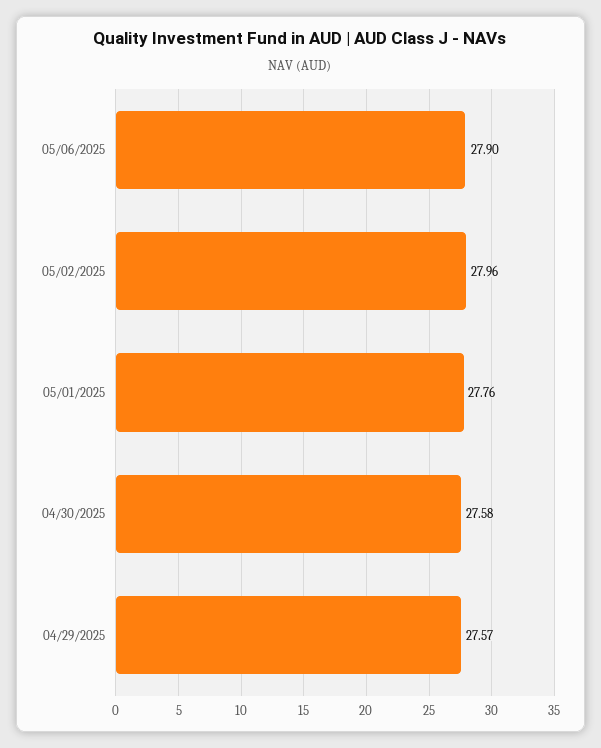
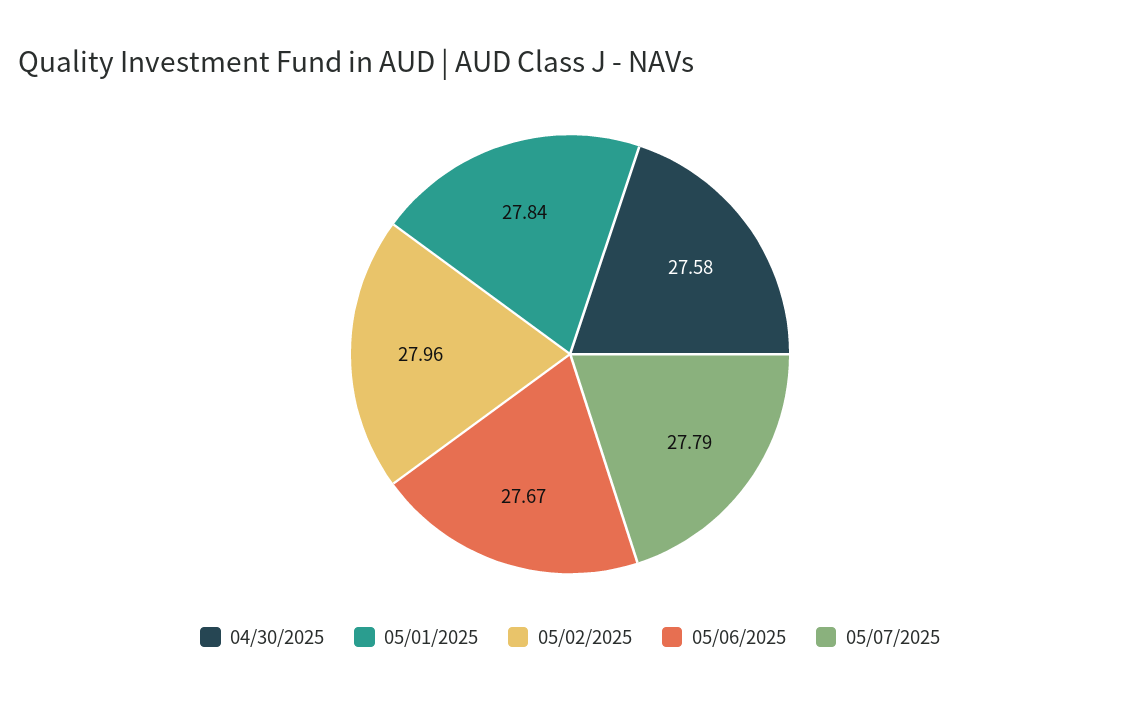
05/06/2025: 27.9 -> 27.67
05/01/2025: 27.76 -> 27.84
04/29/2025: 27.57 -> none
05/07/2025: none -> 27.79

